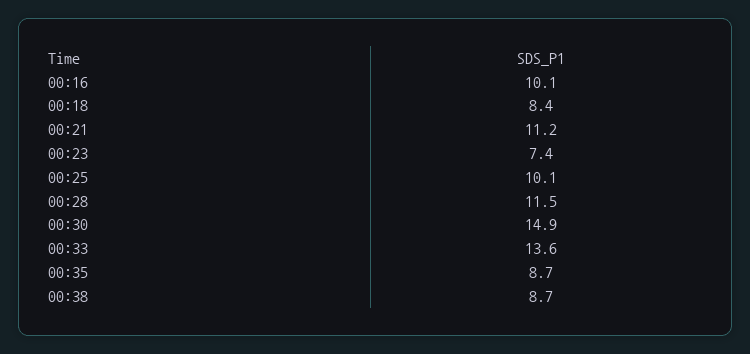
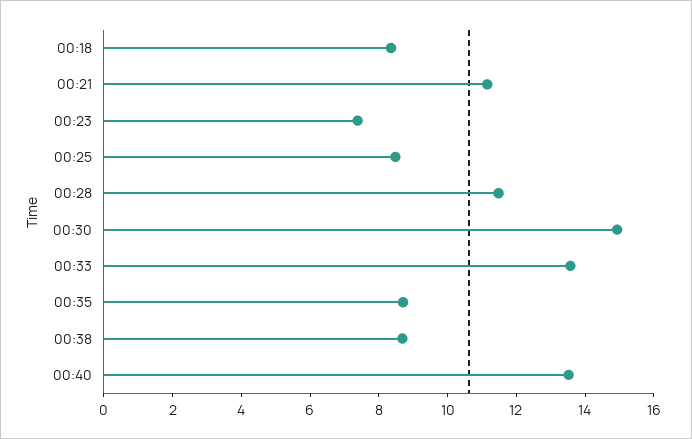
00:16: 10.1 -> none
00:25: 10.1 -> 8.5
00:40: none -> 13.5

